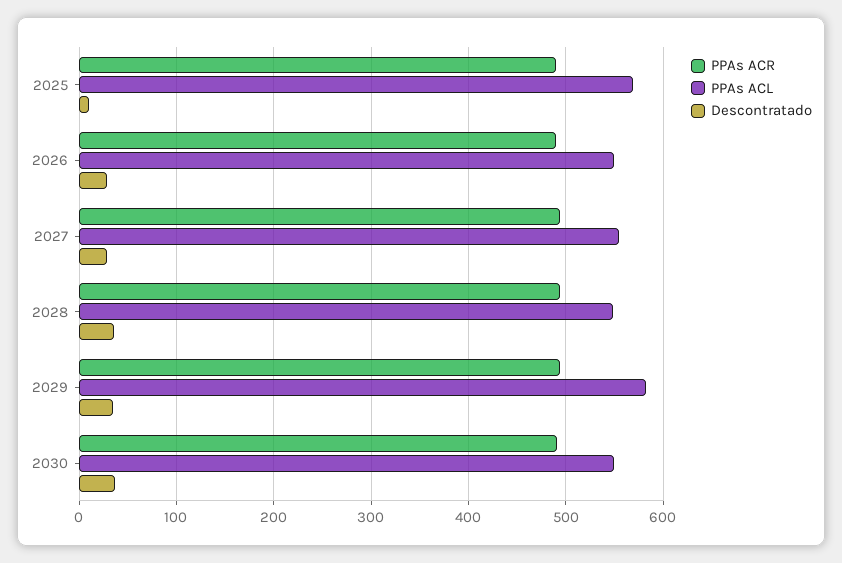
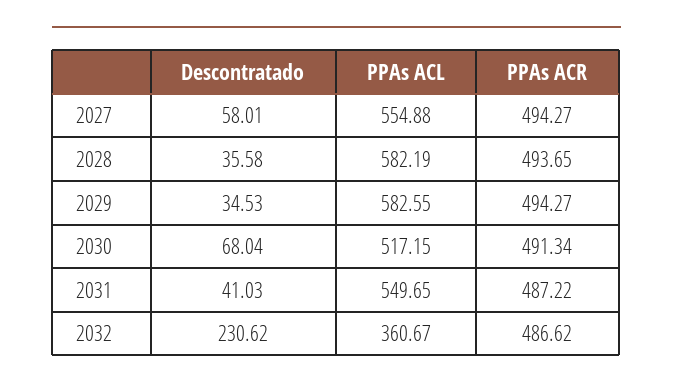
PPAs ACR, 2025: 490 -> none
PPAs ACL, 2025: 570 -> none
Descontratado, 2025: 10 -> none
PPAs ACR, 2026: 490 -> none
PPAs ACL, 2026: 550 -> none
Descontratado, 2026: 30 -> none
Descontratado, 2027: 30 -> 58.01
PPAs ACL, 2028: 550 -> 582.19
PPAs ACL, 2030: 550 -> 517.15
Descontratado, 2030: 40 -> 68.04
Descontratado, 2031: none -> 41.03
PPAs ACL, 2031: none -> 549.65
PPAs ACR, 2031: none -> 487.22
Descontratado, 2032: none -> 230.62
PPAs ACL, 2032: none -> 360.67
PPAs ACR, 2032: none -> 486.62

